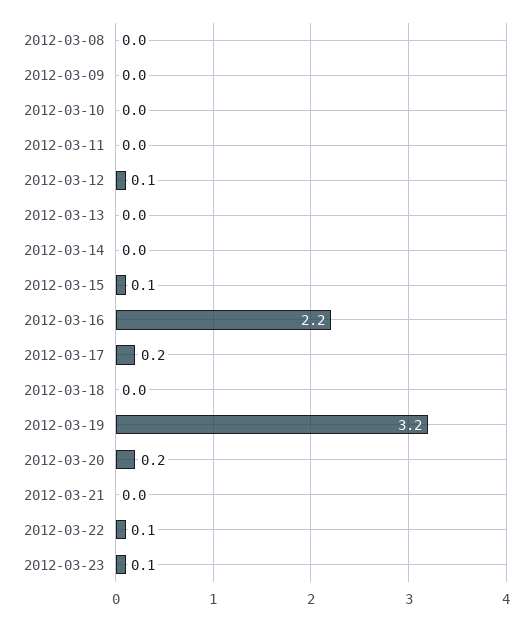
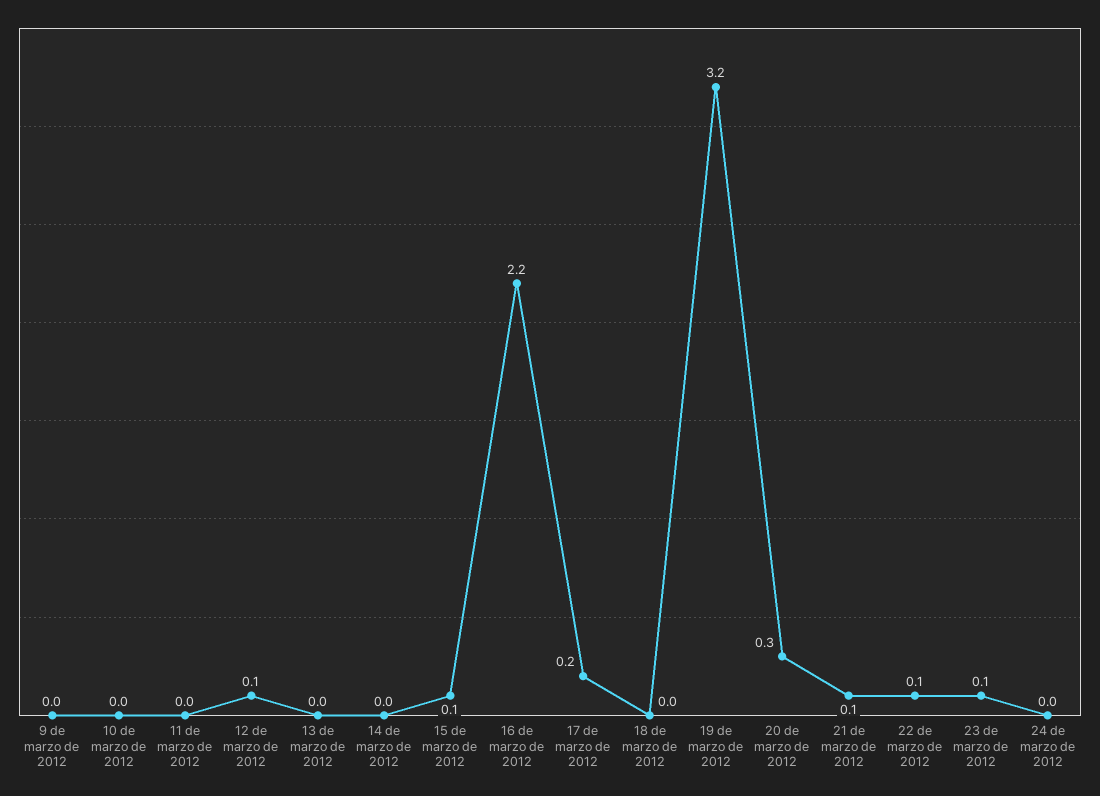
2012-03-08: 0 -> none
2012-03-20: 0.2 -> 0.3
2012-03-21: 0 -> 0.1
24 de marzo de 2012: none -> 0

